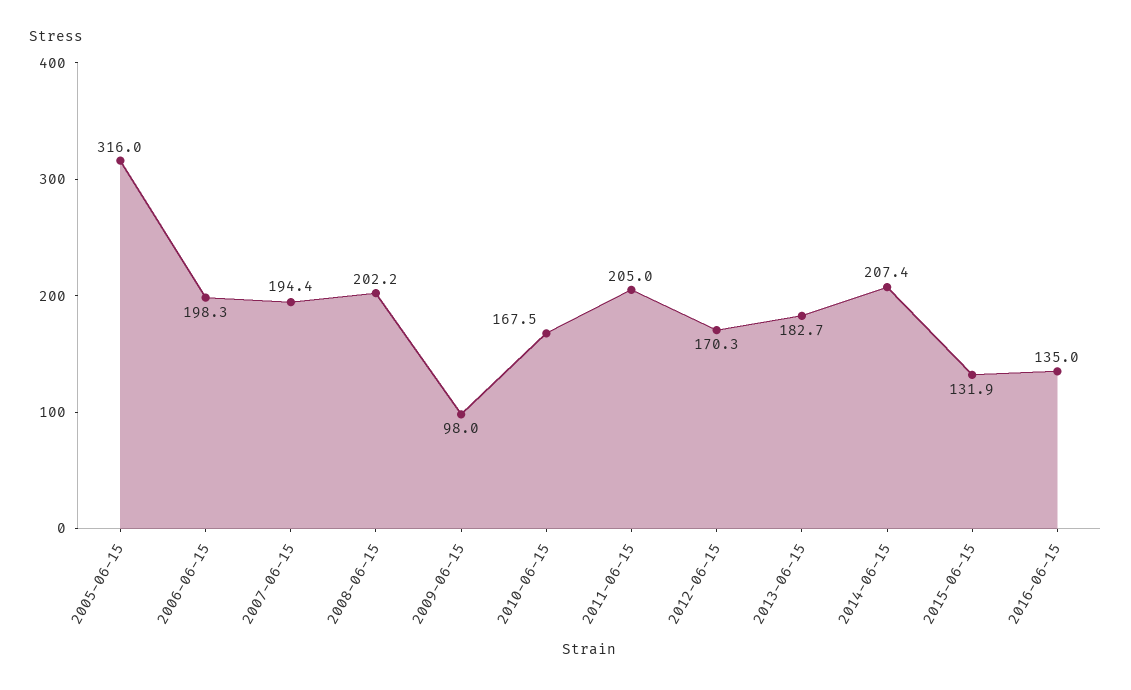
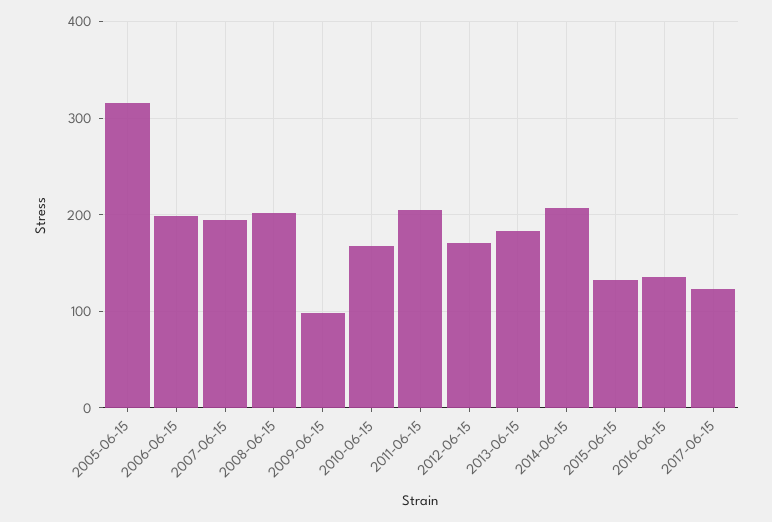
2017-06-15: none -> 120

